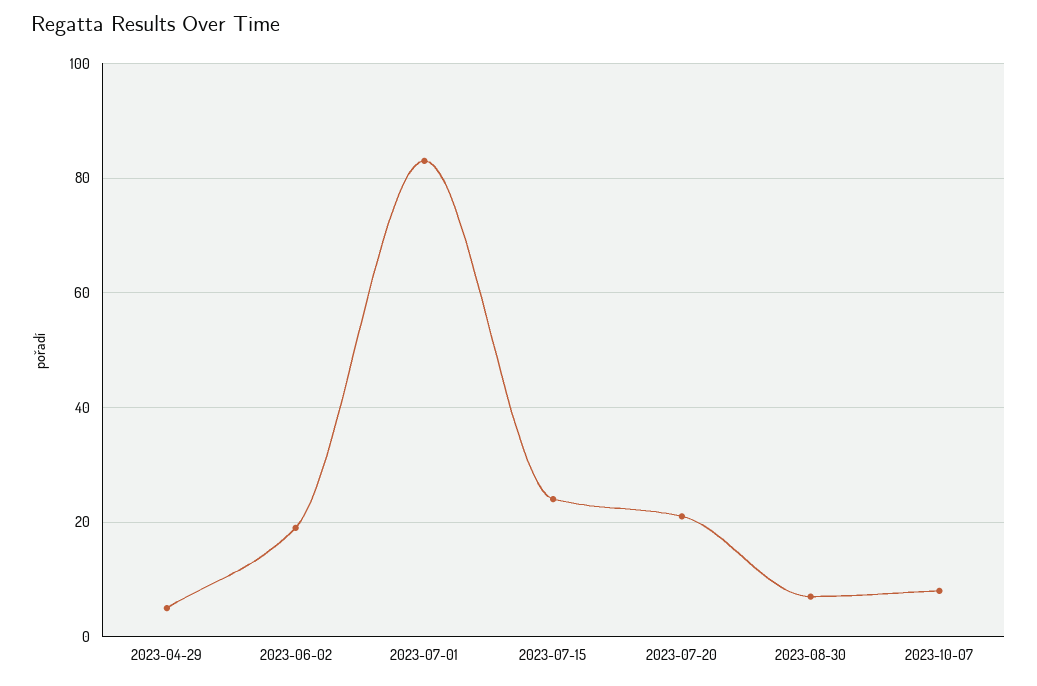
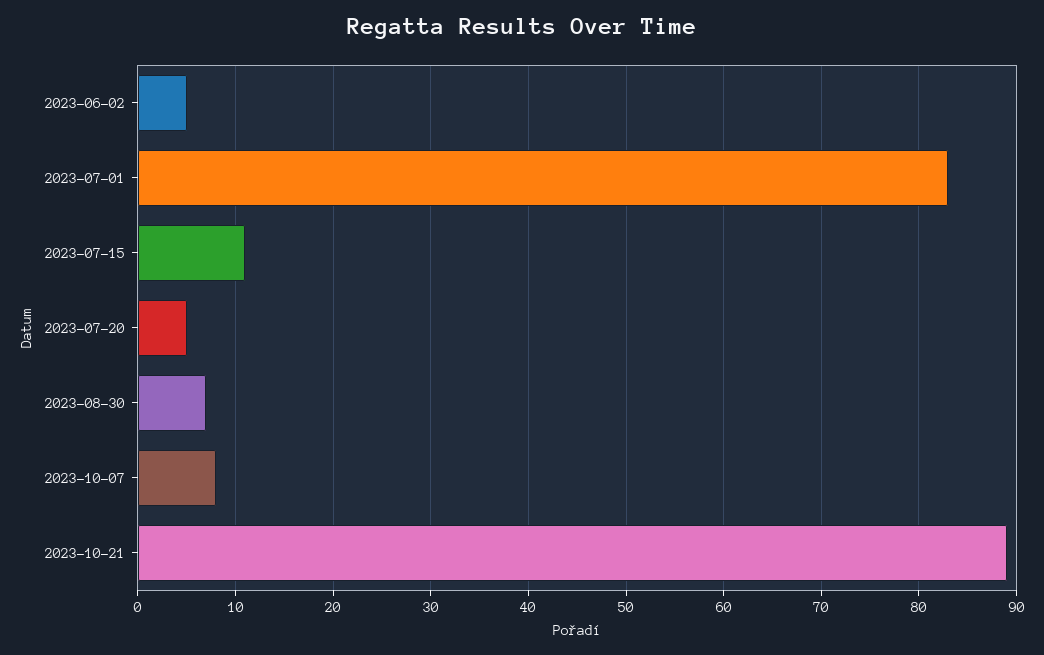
2023-04-29: 5 -> none
2023-06-02: 20 -> 5
2023-07-15: 25 -> 11
2023-07-20: 20 -> 5
2023-10-21: none -> 89

